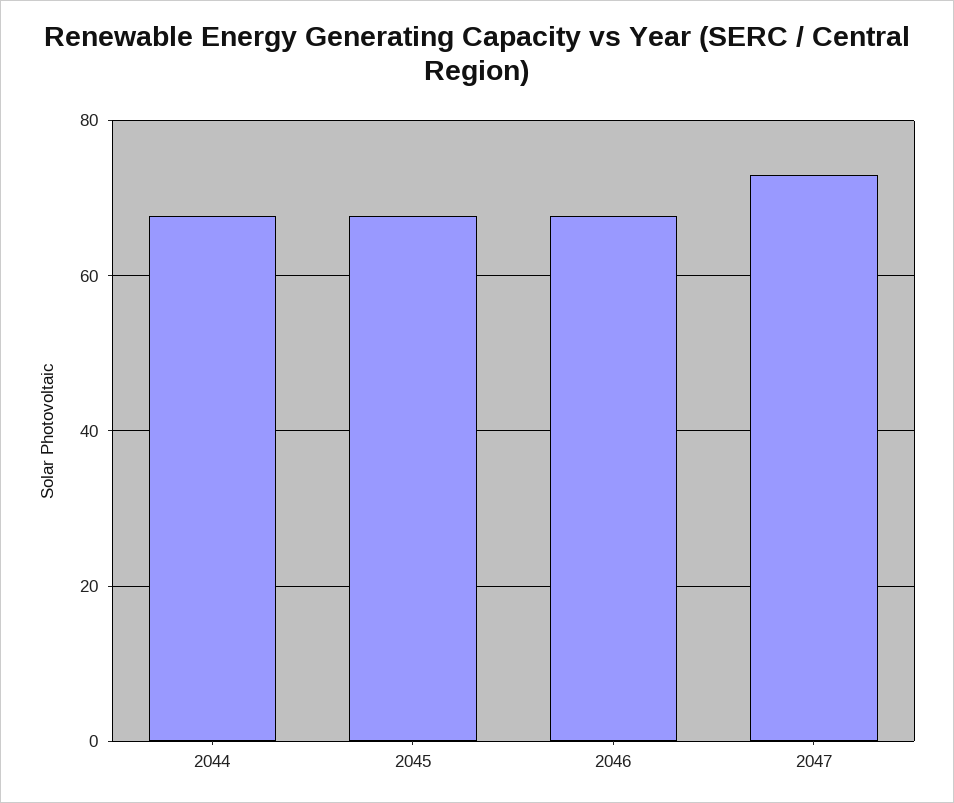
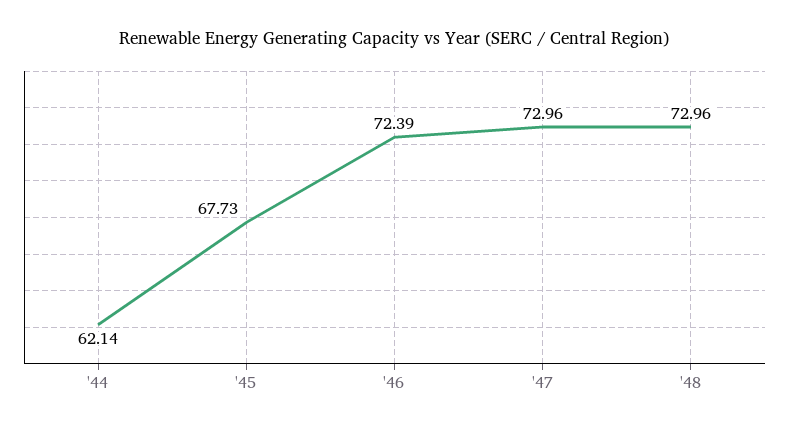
2044: 68 -> 62.14
2046: 68 -> 72.39
'48: none -> 72.96

